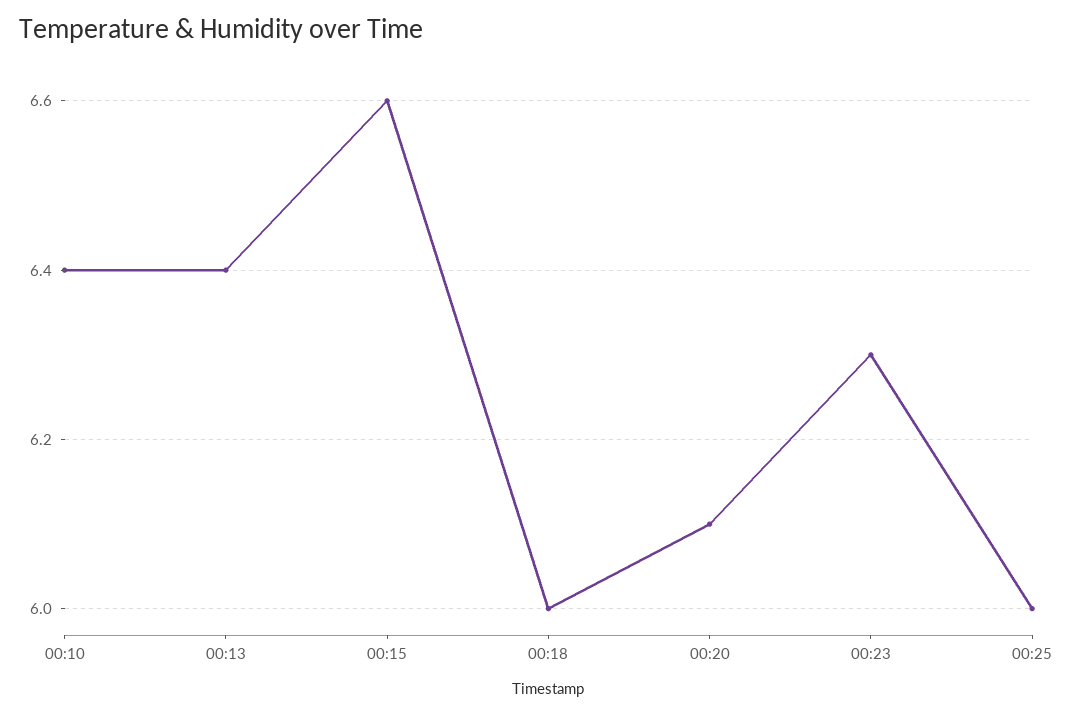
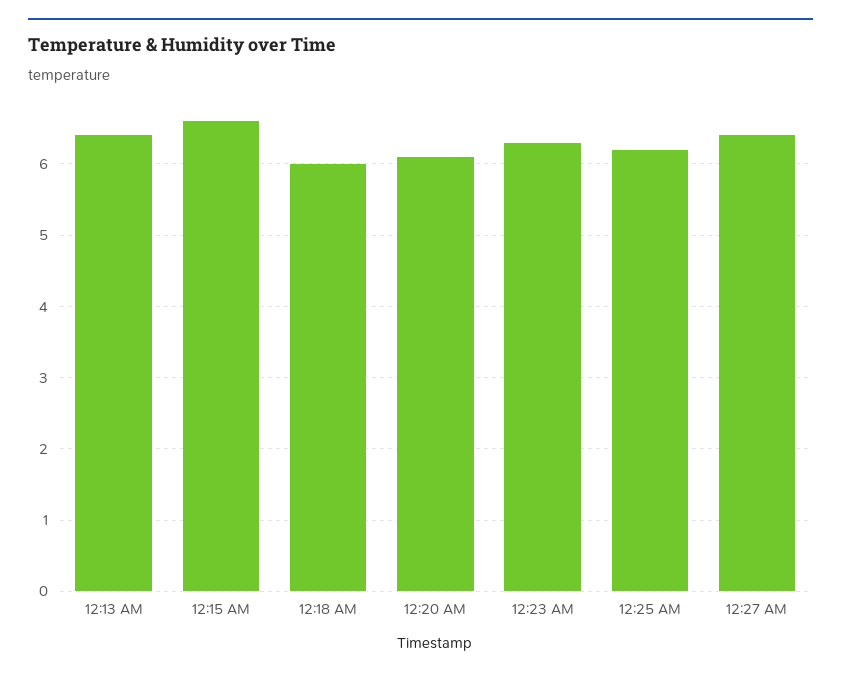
00:10: 6.4 -> none
00:25: 6 -> 6.2
12:27 AM: none -> 6.4

